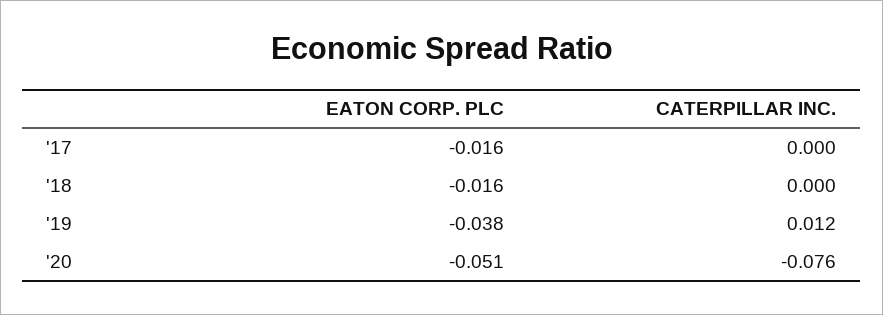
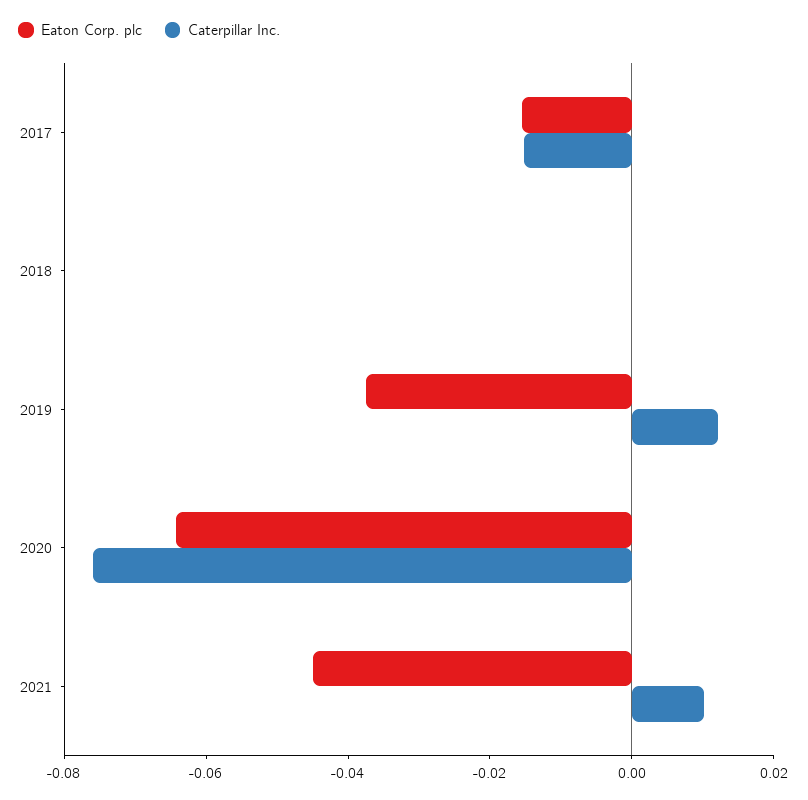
CATERPILLAR INC., '17: 0 -> -0.015
EATON CORP. PLC, '18: -0.016 -> 0
EATON CORP. PLC, '20: -0.051 -> -0.065
EATON CORP. PLC, 2021: none -> -0.045
CATERPILLAR INC., 2021: none -> 0.01

